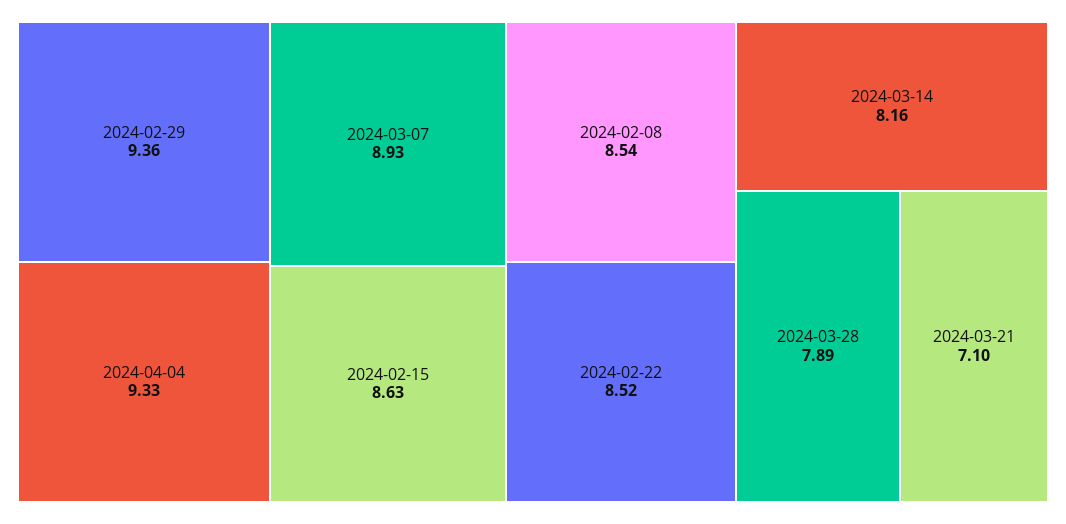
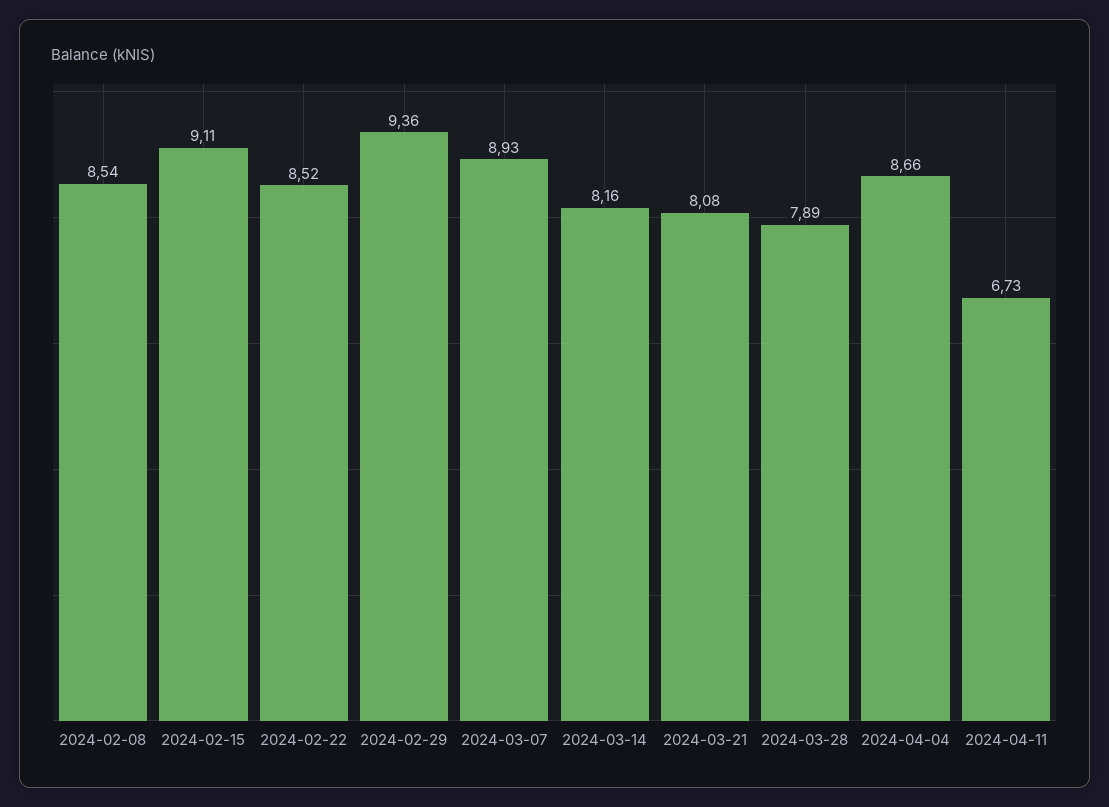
2024-04-04: 9.33 -> 8.66
2024-02-15: 8.63 -> 9.11
2024-03-21: 7.1 -> 8.08
2024-04-11: none -> 6.73

